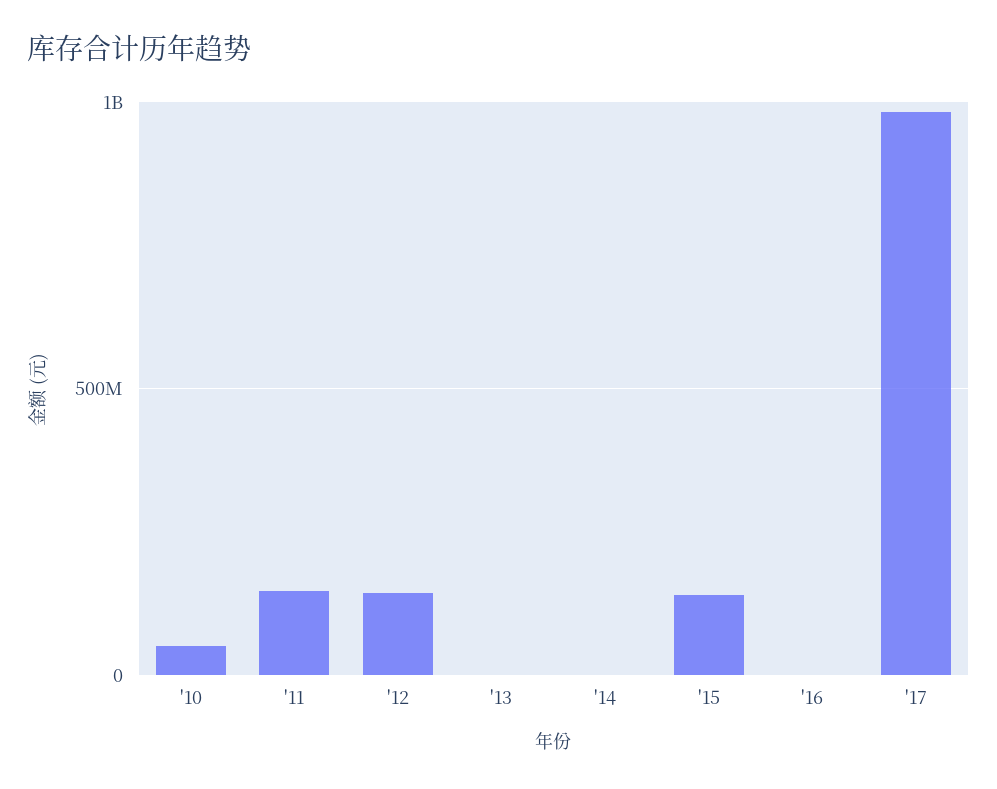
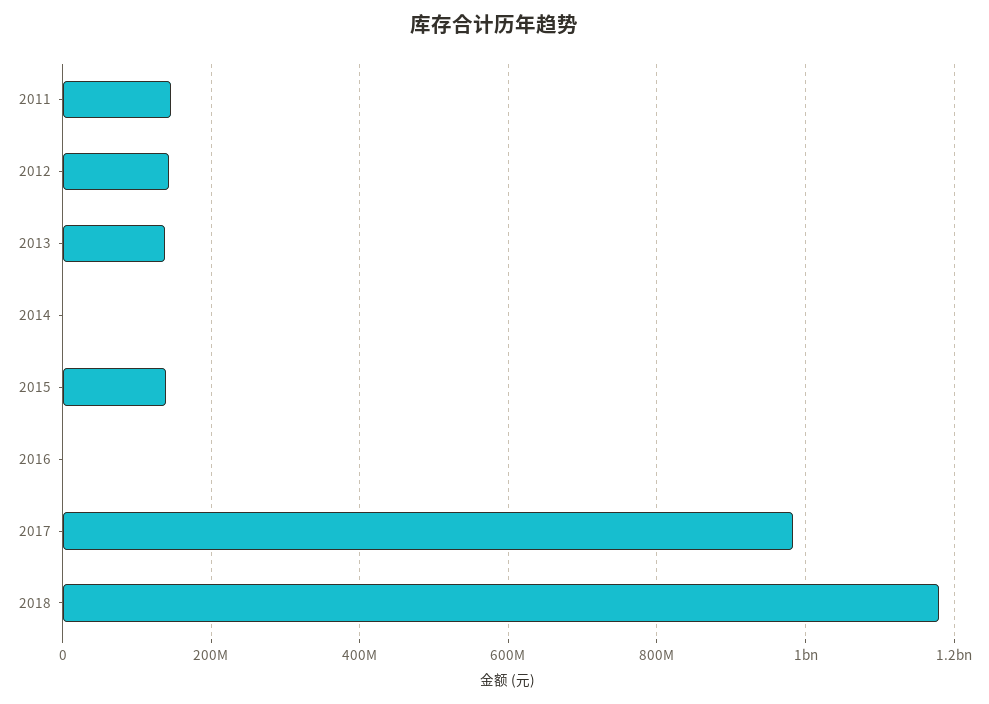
'10: 50000000 -> none
'13: 0 -> 140000000
2018: none -> 1180000000

